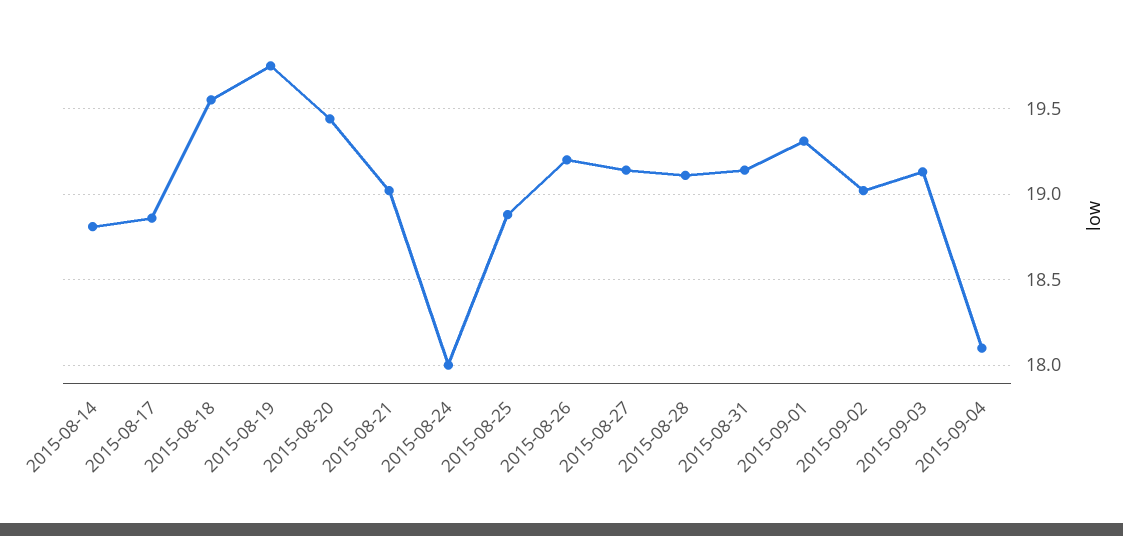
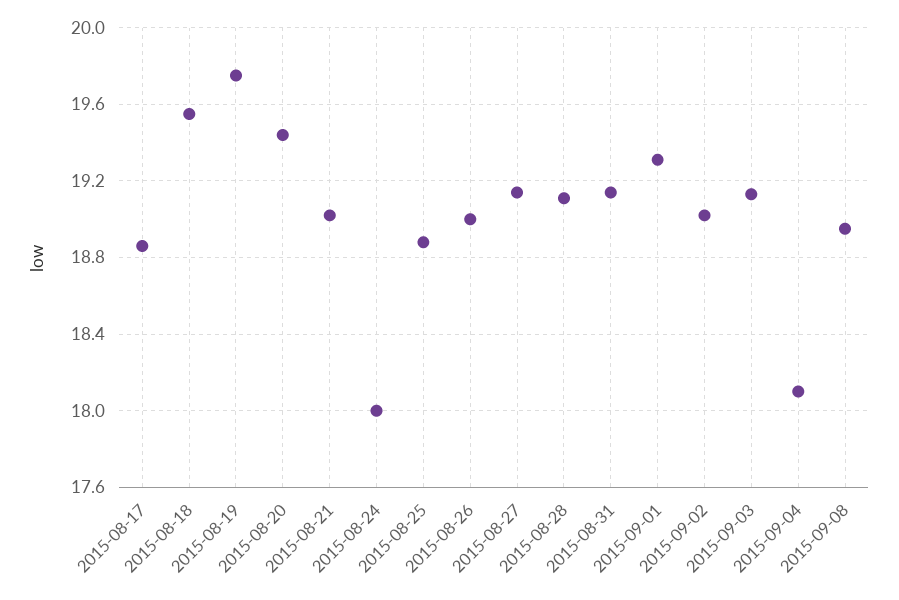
2015-08-14: 18.8 -> none
2015-08-26: 19.2 -> 19
2015-09-08: none -> 18.95

